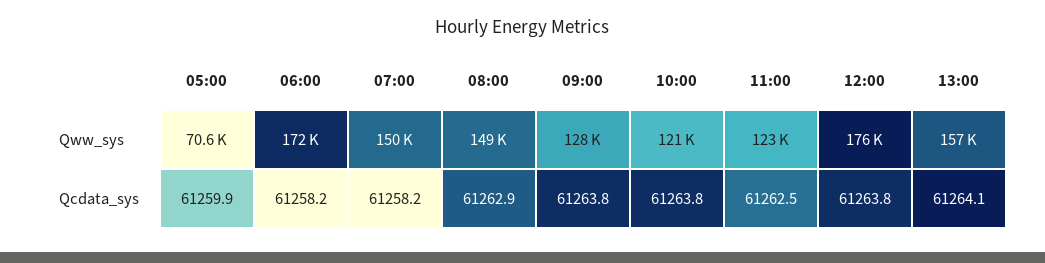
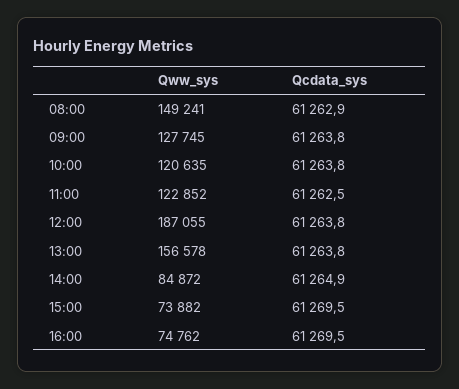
05:00, Qww_sys: 70600 -> none
06:00, Qww_sys: 172000 -> none
07:00, Qww_sys: 150000 -> none
12:00, Qww_sys: 176000 -> 187055
05:00, Qcdata_sys: 61259.9 -> none
06:00, Qcdata_sys: 61258.2 -> none
07:00, Qcdata_sys: 61258.2 -> none
13:00, Qcdata_sys: 61264.1 -> 61263.8
14:00, Qww_sys: none -> 84872
14:00, Qcdata_sys: none -> 61264.9
15:00, Qww_sys: none -> 73882
15:00, Qcdata_sys: none -> 61269.5
16:00, Qww_sys: none -> 74762
16:00, Qcdata_sys: none -> 61269.5

